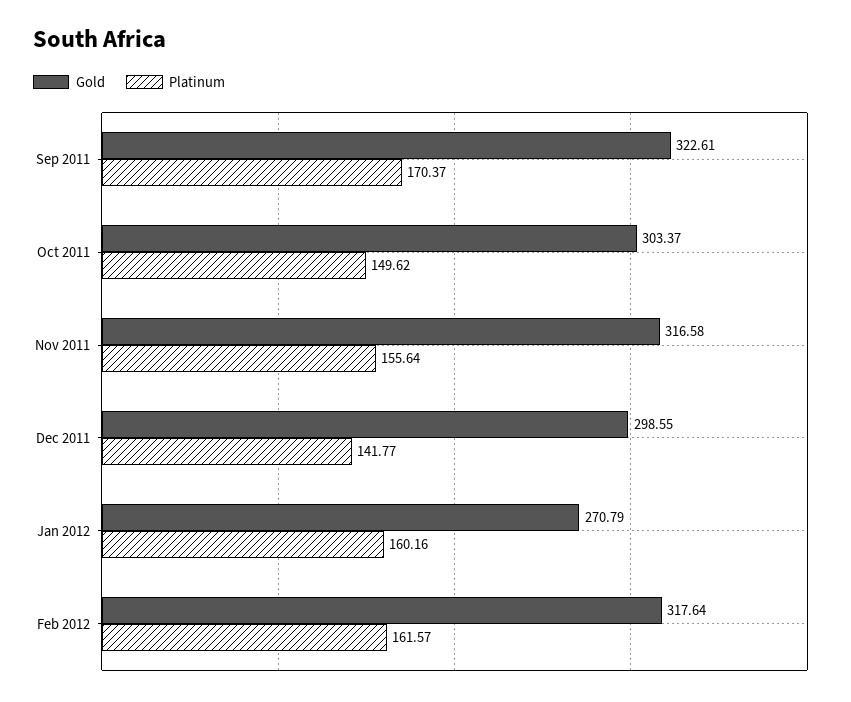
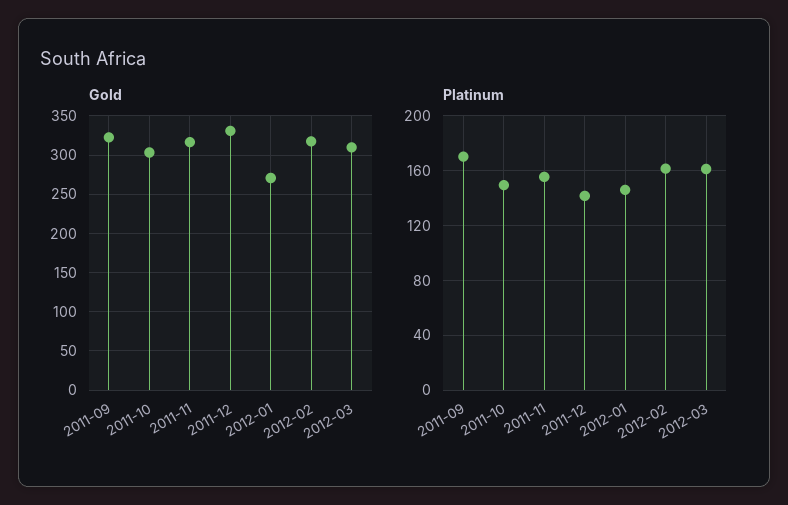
Gold, Dec 2011: 298.55 -> 330
Platinum, Jan 2012: 160.16 -> 145
Gold, 2012-03: none -> 310
Platinum, 2012-03: none -> 160

